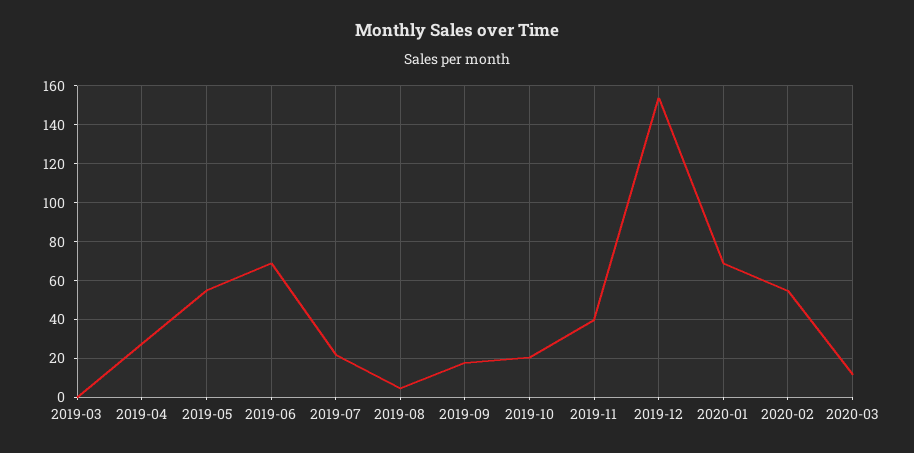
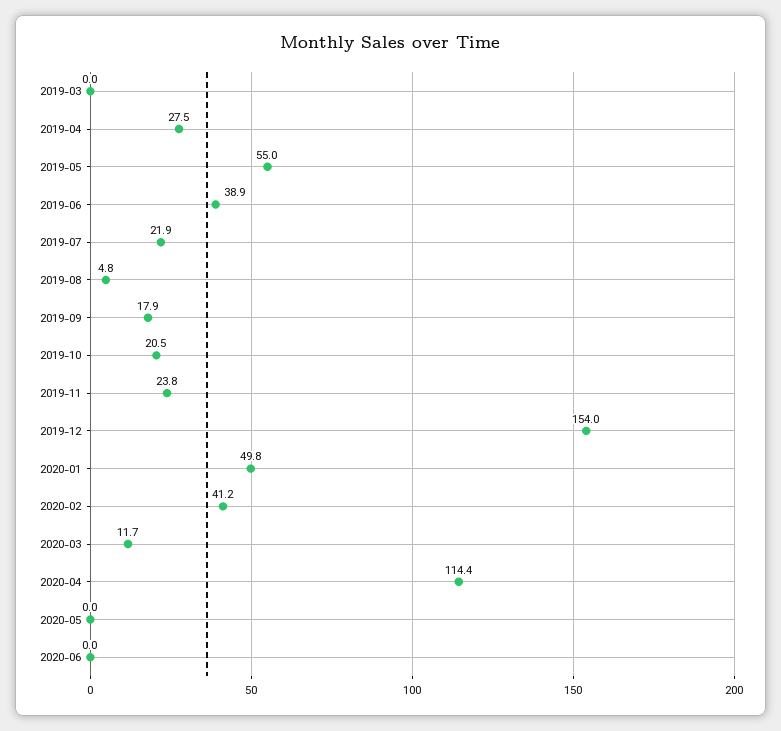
2019-06: 70 -> 38.9
2019-11: 40 -> 23.8
2020-01: 70 -> 49.8
2020-02: 55 -> 41.2
2020-04: none -> 114.4
2020-05: none -> 0
2020-06: none -> 0

